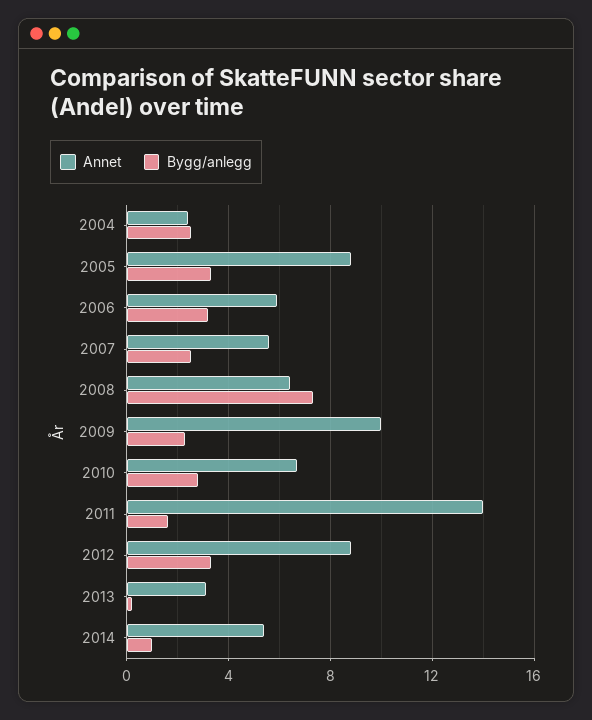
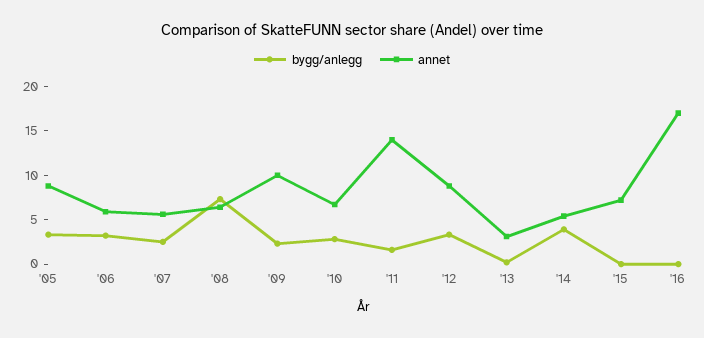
Annet, 2004: 2.5 -> none
Bygg/anlegg, 2004: 2.5 -> none
Bygg/anlegg, 2014: 1 -> 4
Bygg/anlegg, '15: none -> 0
Annet, '15: none -> 7
Bygg/anlegg, '16: none -> 0
Annet, '16: none -> 17

